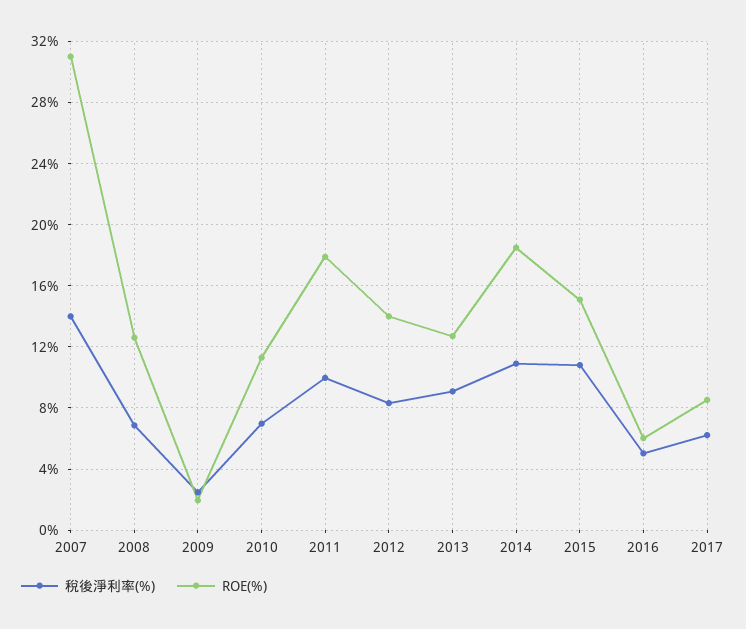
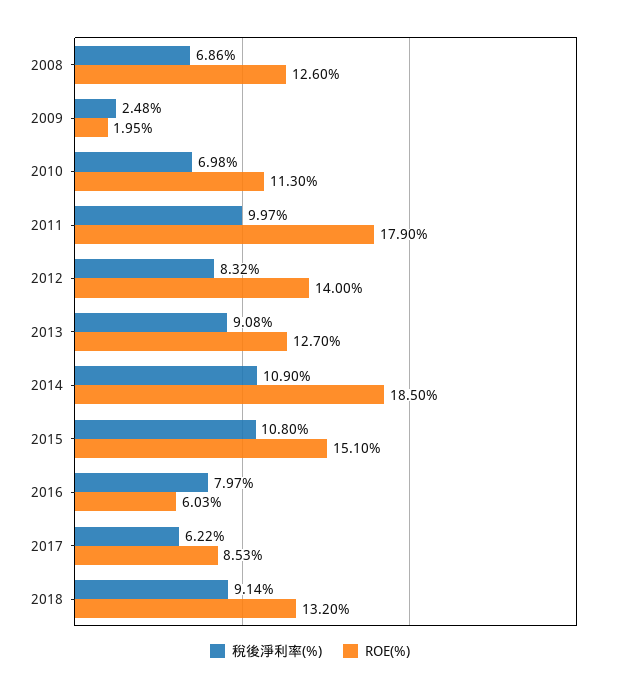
稅後淨利率(%), 2007: 14 -> none
ROE(%), 2007: 31 -> none
稅後淨利率(%), 2016: 5 -> 7.97
稅後淨利率(%), 2018: none -> 9.14
ROE(%), 2018: none -> 13.2

